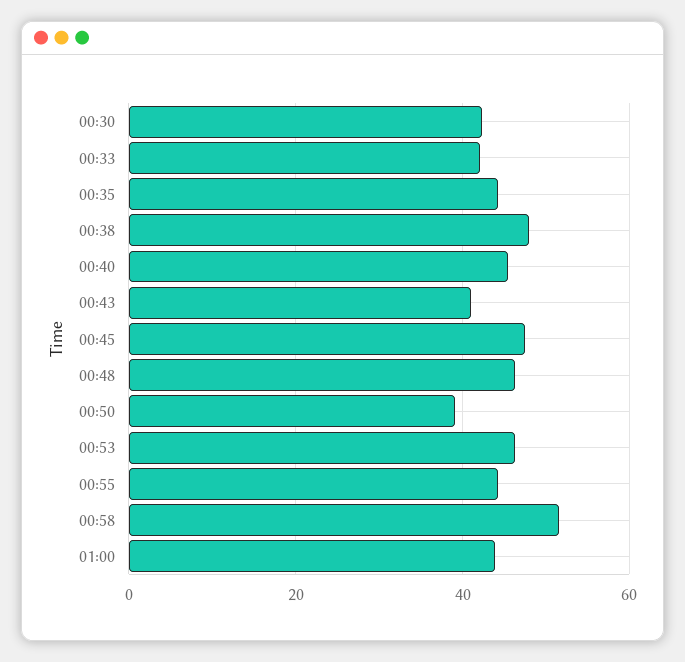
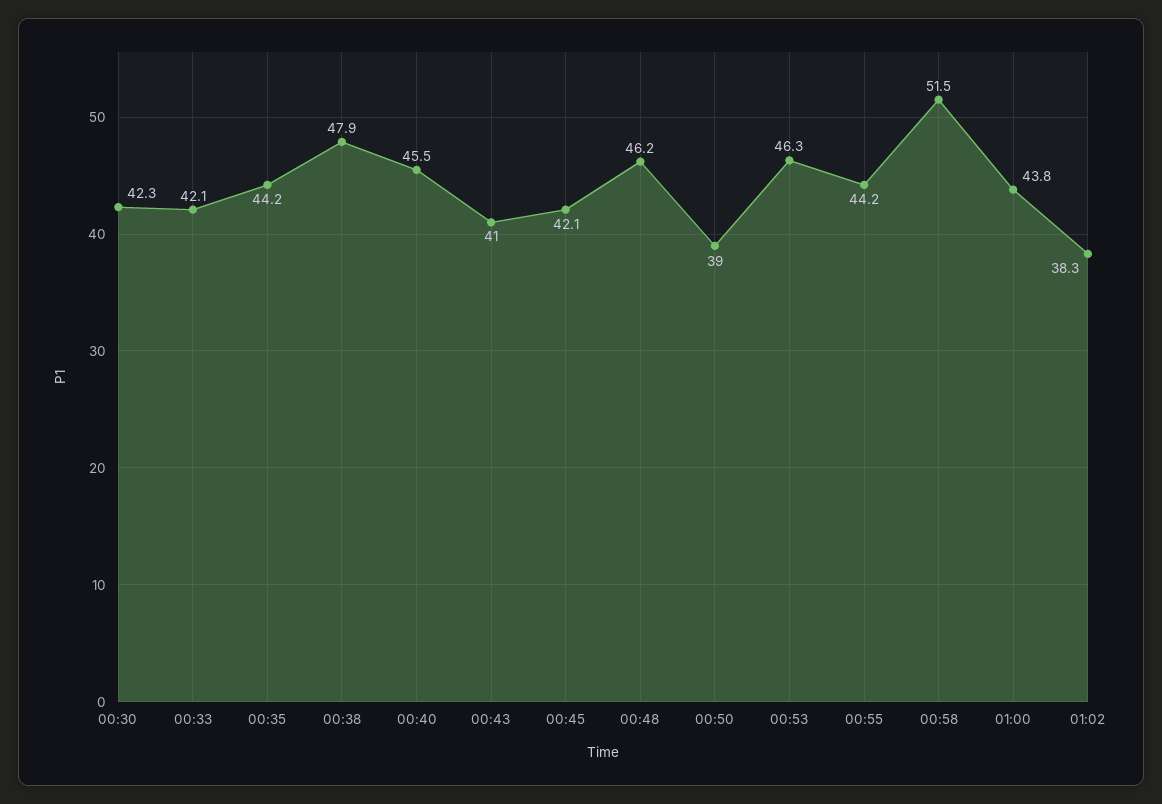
00:45: 48 -> 42.1
01:02: none -> 38.3

